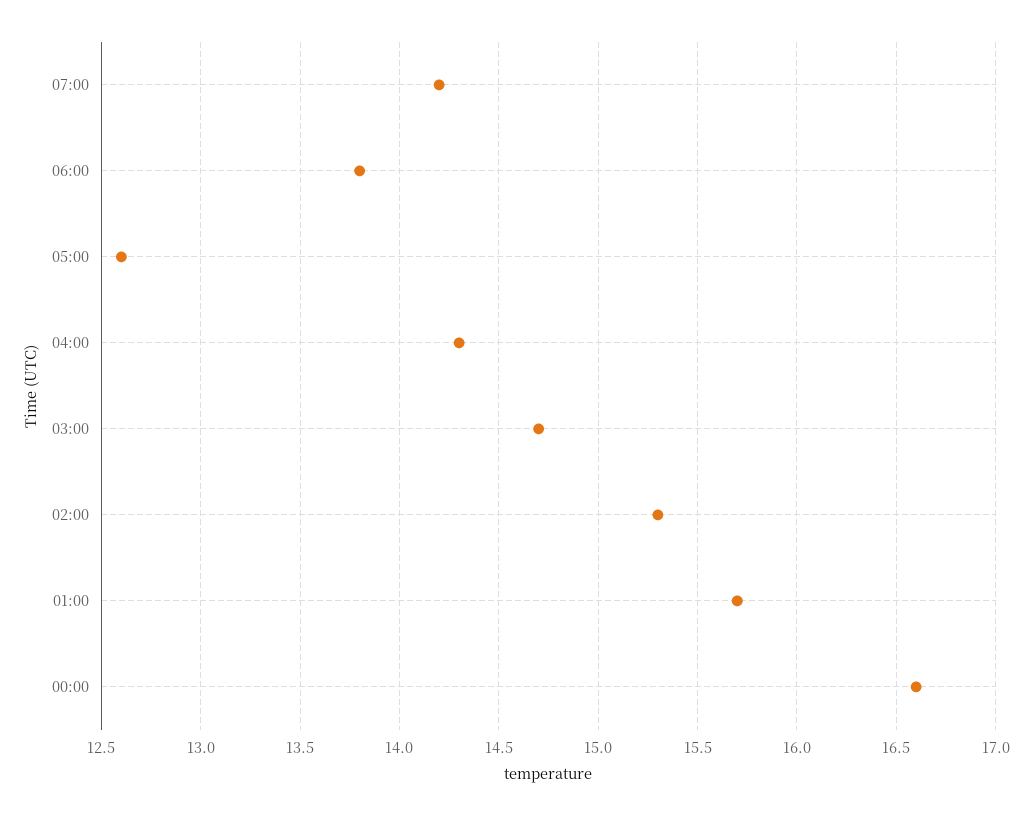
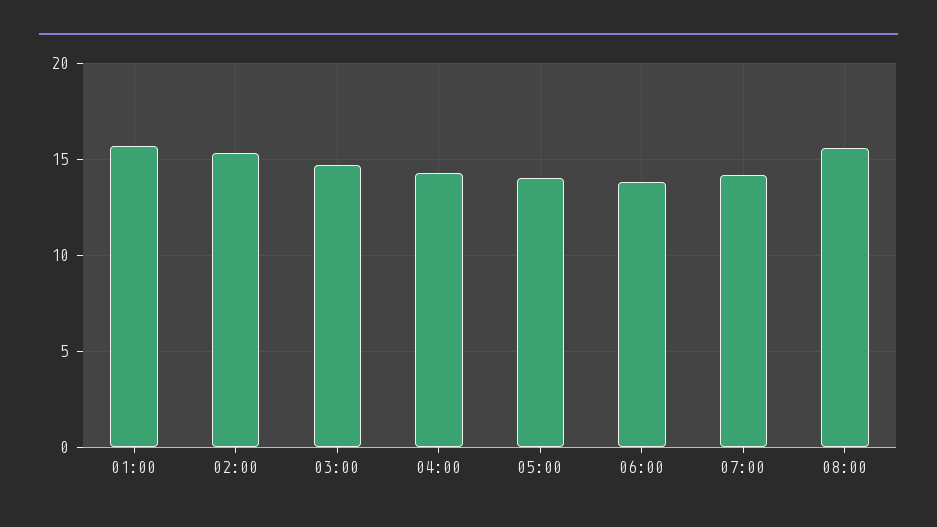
05:00: 12.6 -> 14
00:00: 16.6 -> none
08:00: none -> 15.5

